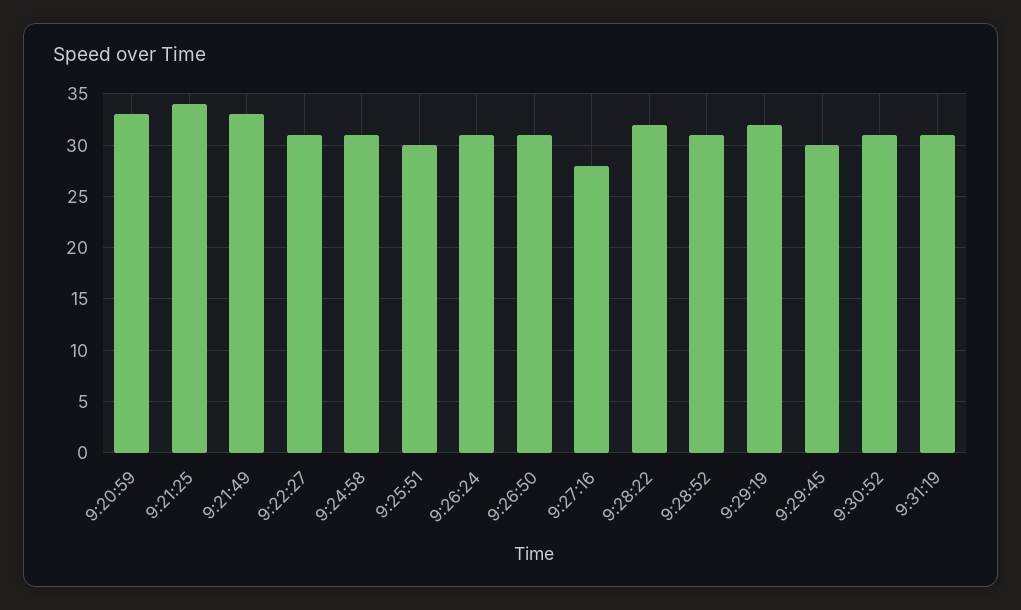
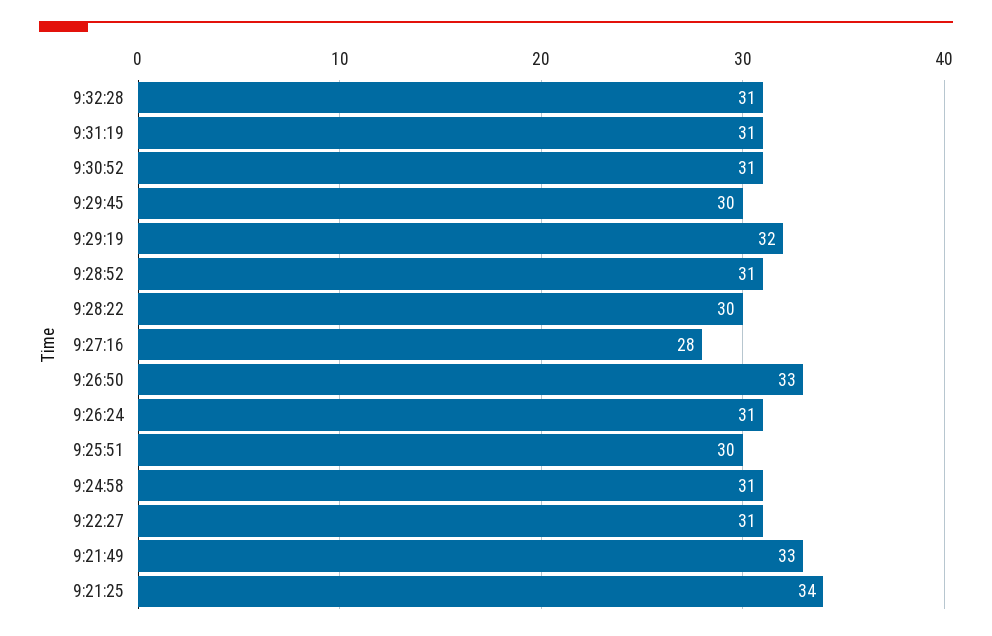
9:20:59: 33 -> none
9:26:50: 31 -> 33
9:28:22: 32 -> 30
9:32:28: none -> 31

